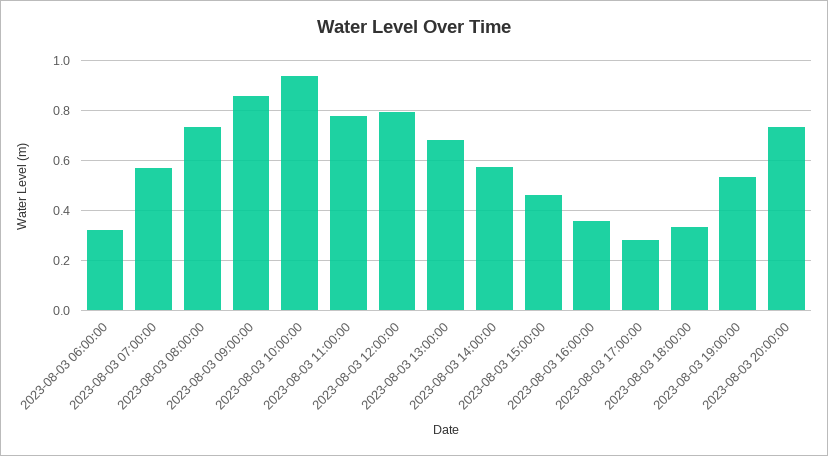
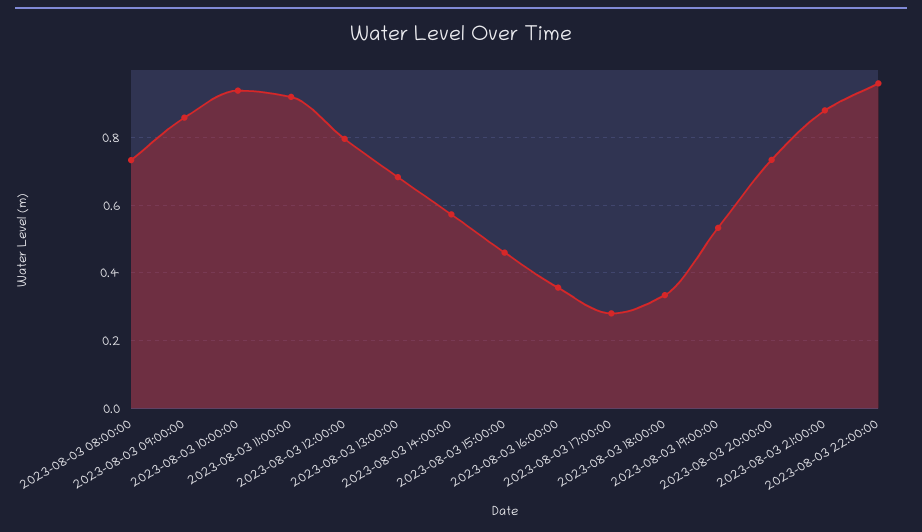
2023-08-03 06:00:00: 0.325 -> none
2023-08-03 07:00:00: 0.575 -> none
2023-08-03 11:00:00: 0.775 -> 0.92
2023-08-03 21:00:00: none -> 0.88
2023-08-03 22:00:00: none -> 0.96

